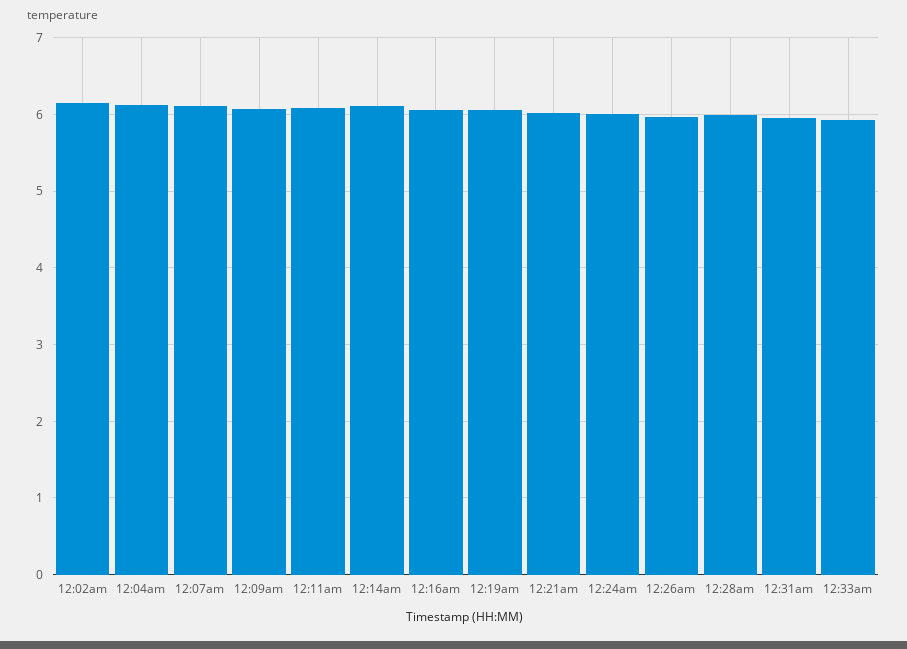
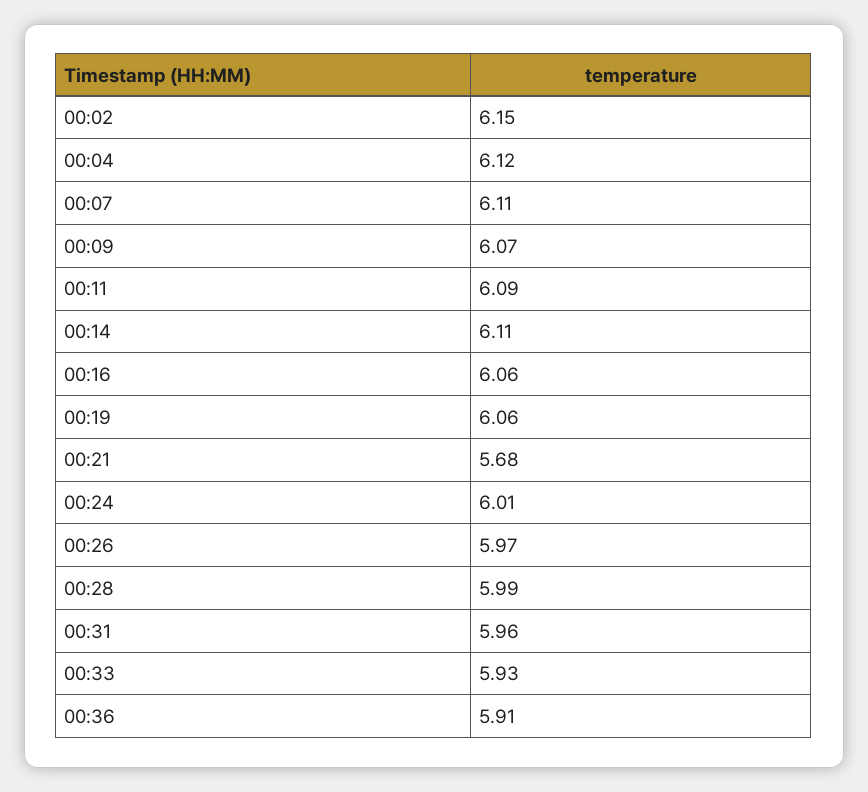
12:21am: 6 -> 5.68
00:36: none -> 5.91

